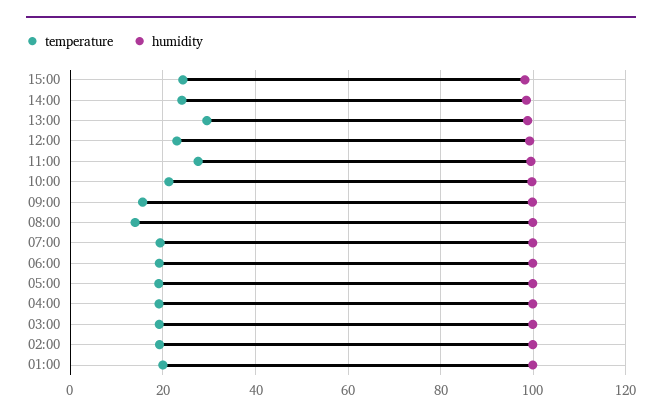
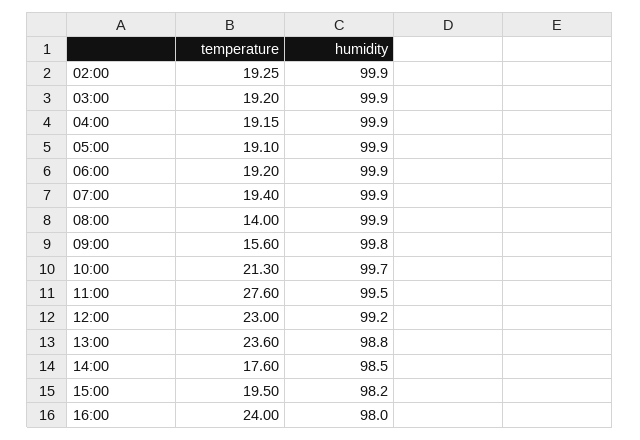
temperature, 15:00: 24 -> 19.5
temperature, 14:00: 24 -> 17.6
temperature, 13:00: 30 -> 23.6
temperature, 01:00: 20 -> none
humidity, 01:00: 100 -> none
temperature, 16:00: none -> 24
humidity, 16:00: none -> 98

